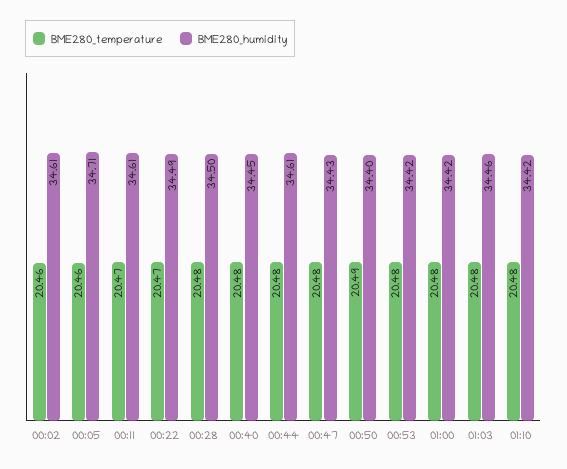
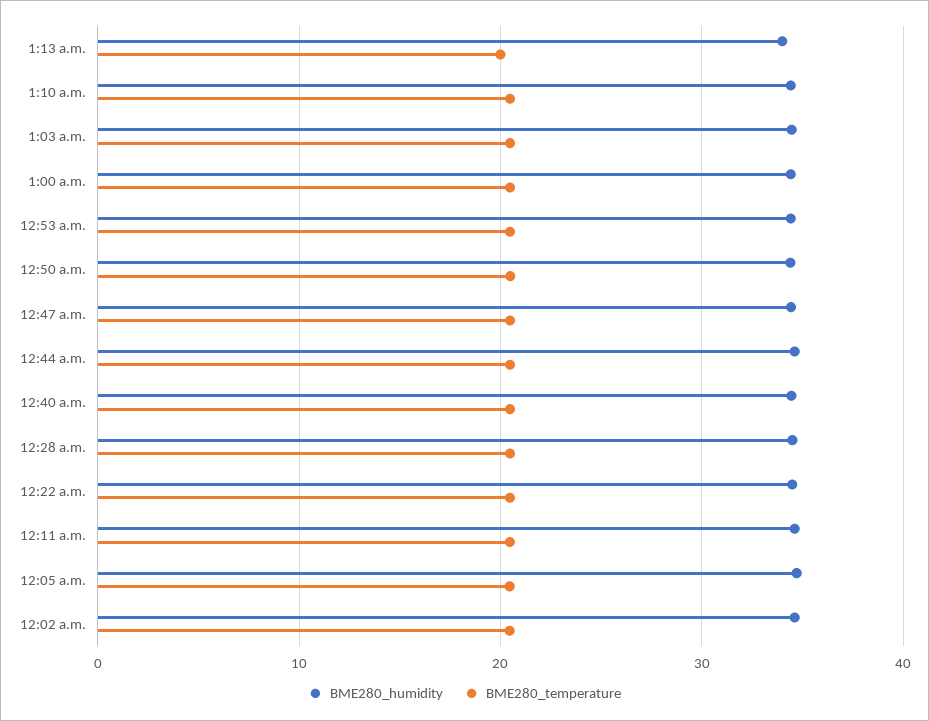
BME280_humidity, 1:13 a.m.: none -> 34
BME280_temperature, 1:13 a.m.: none -> 20

